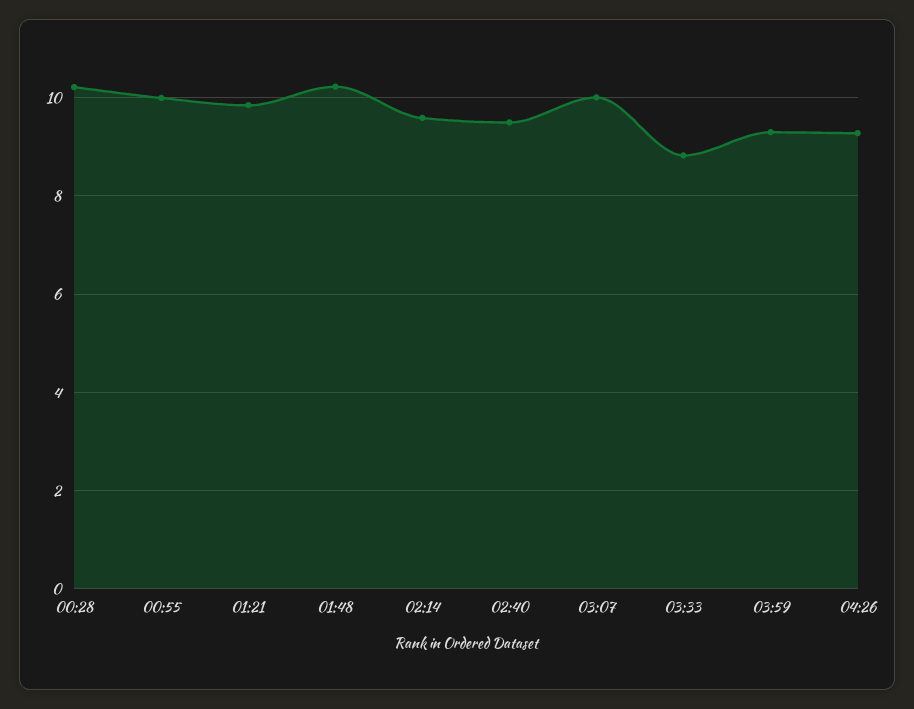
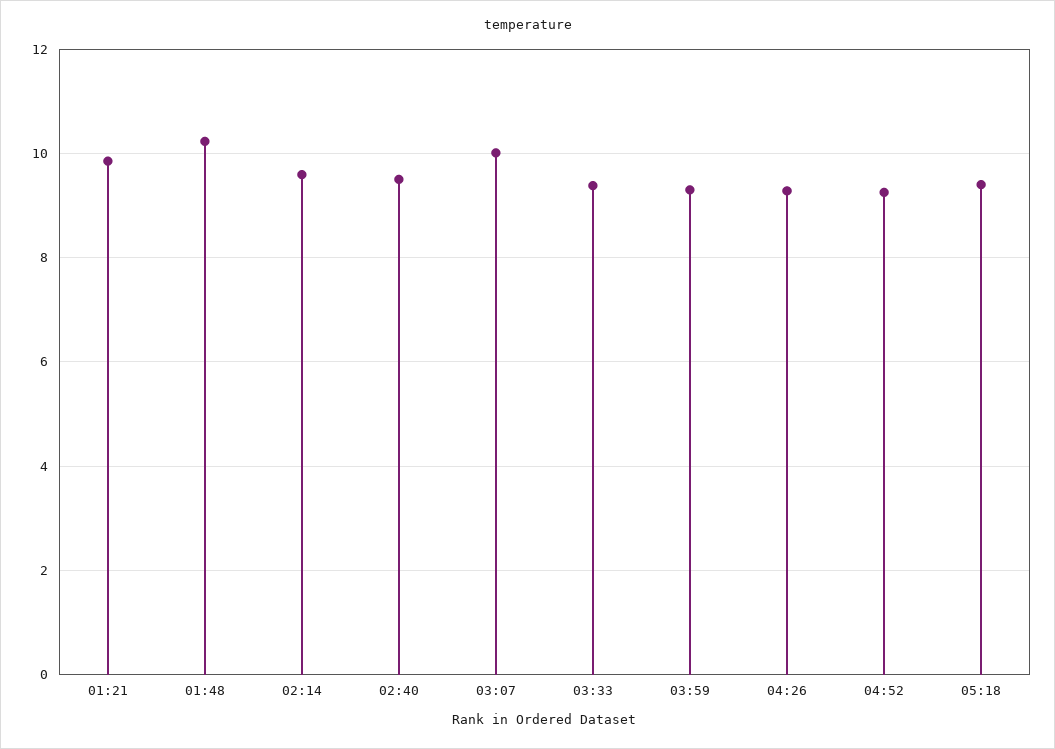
00:28: 10.2 -> none
00:55: 10 -> none
03:33: 8.8 -> 9.4
04:52: none -> 9.2
05:18: none -> 9.4

